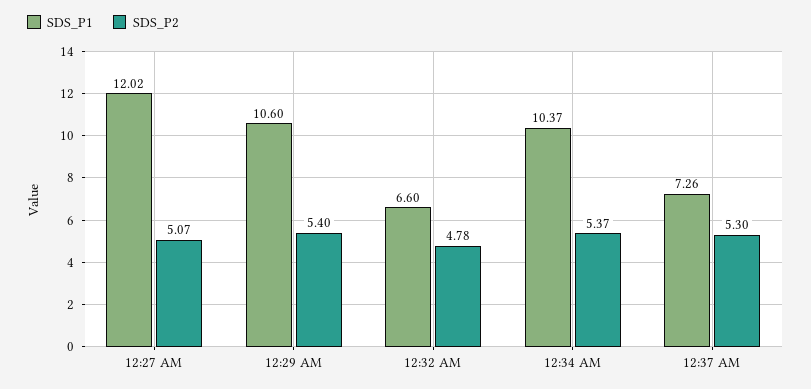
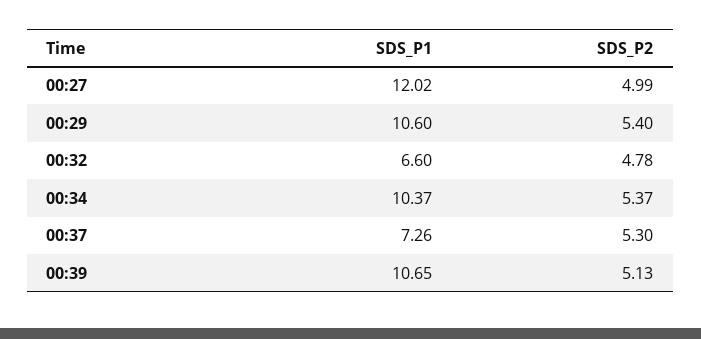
SDS_P2, 12:27 AM: 5.07 -> 4.99
SDS_P1, 00:39: none -> 10.65
SDS_P2, 00:39: none -> 5.13

